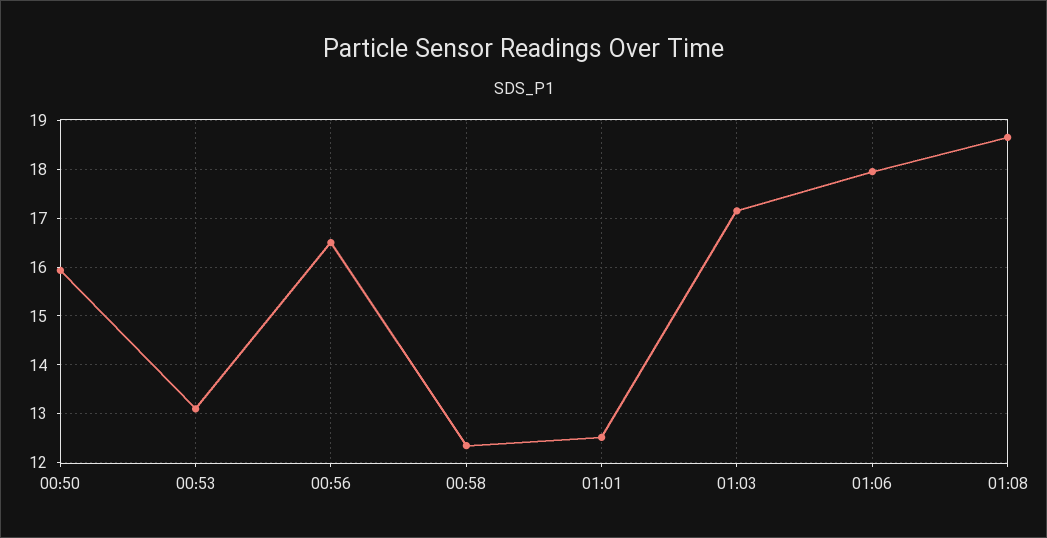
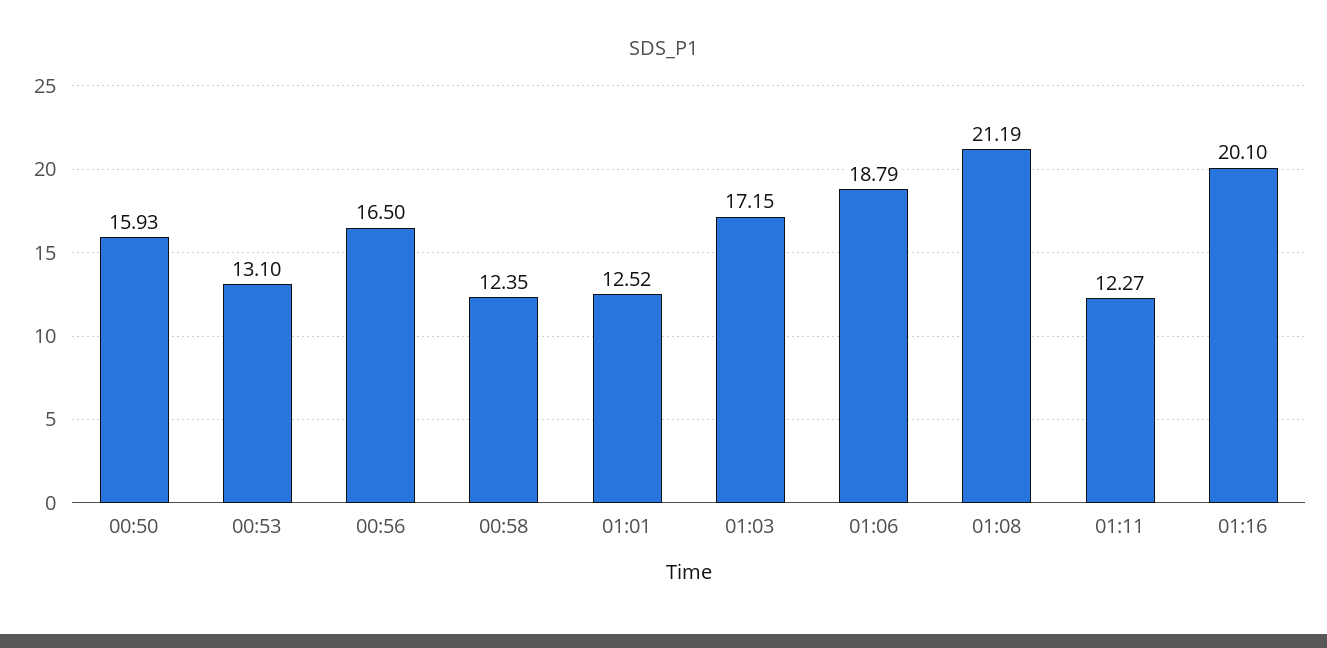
01:06: 18 -> 18.79
01:08: 18.6 -> 21.19
01:11: none -> 12.27
01:16: none -> 20.1

